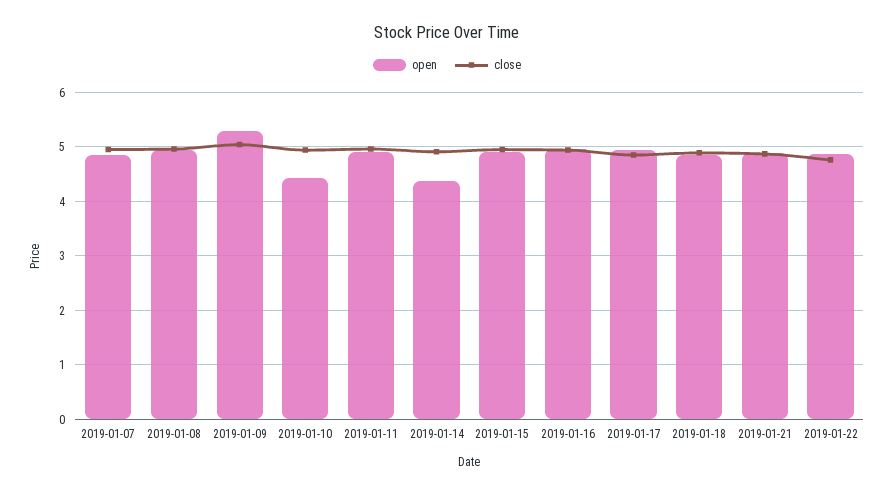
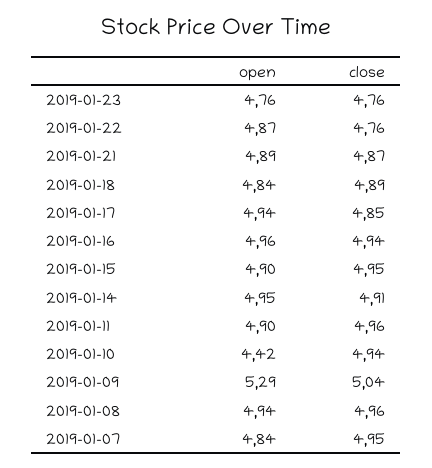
open, 2019-01-14: 4.4 -> 4.95
open, 2019-01-23: none -> 4.76
close, 2019-01-23: none -> 4.76

